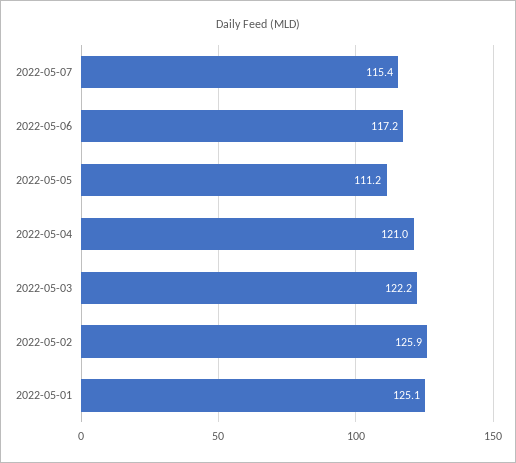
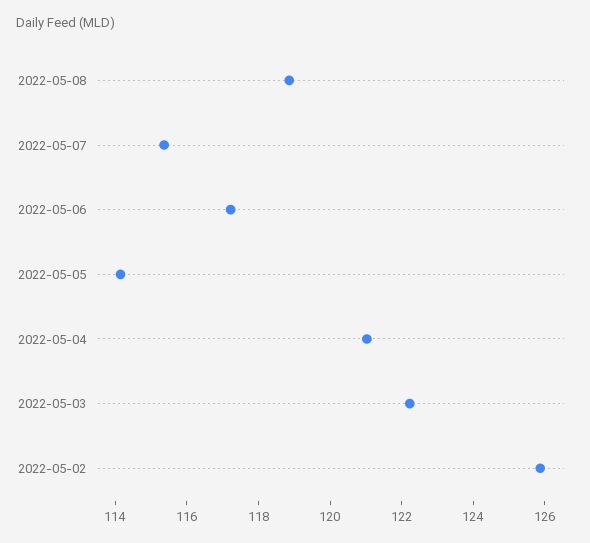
2022-05-05: 111.2 -> 114
2022-05-01: 125.1 -> none
2022-05-08: none -> 119

